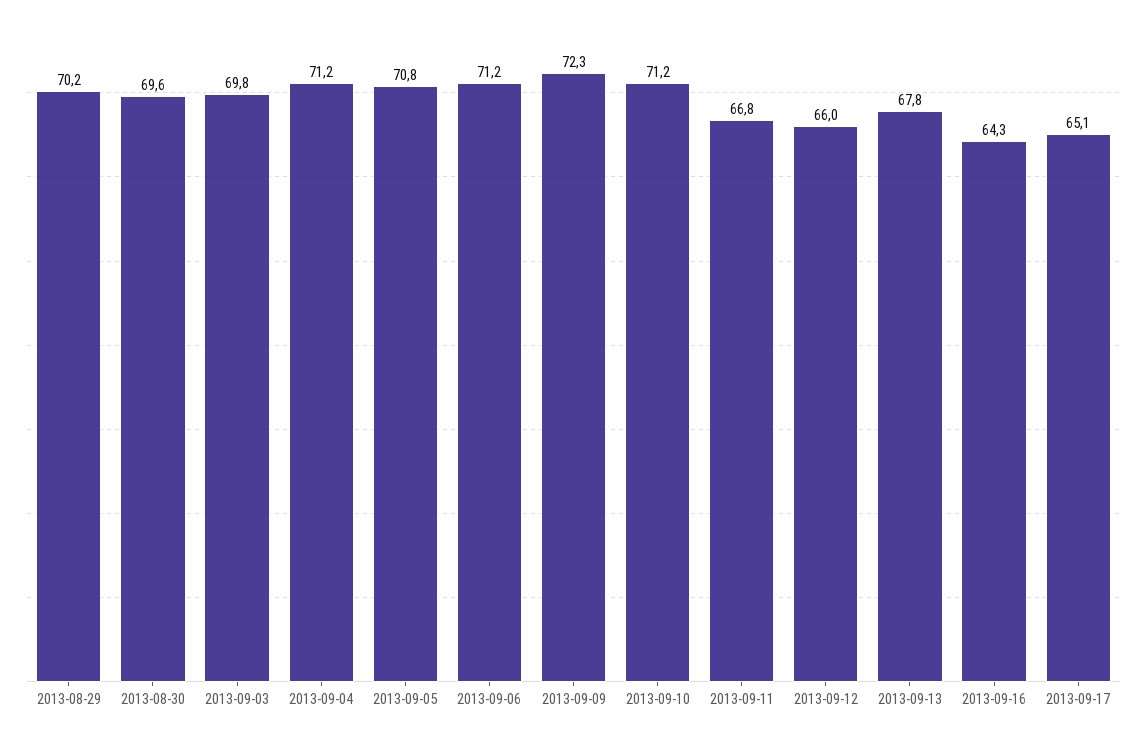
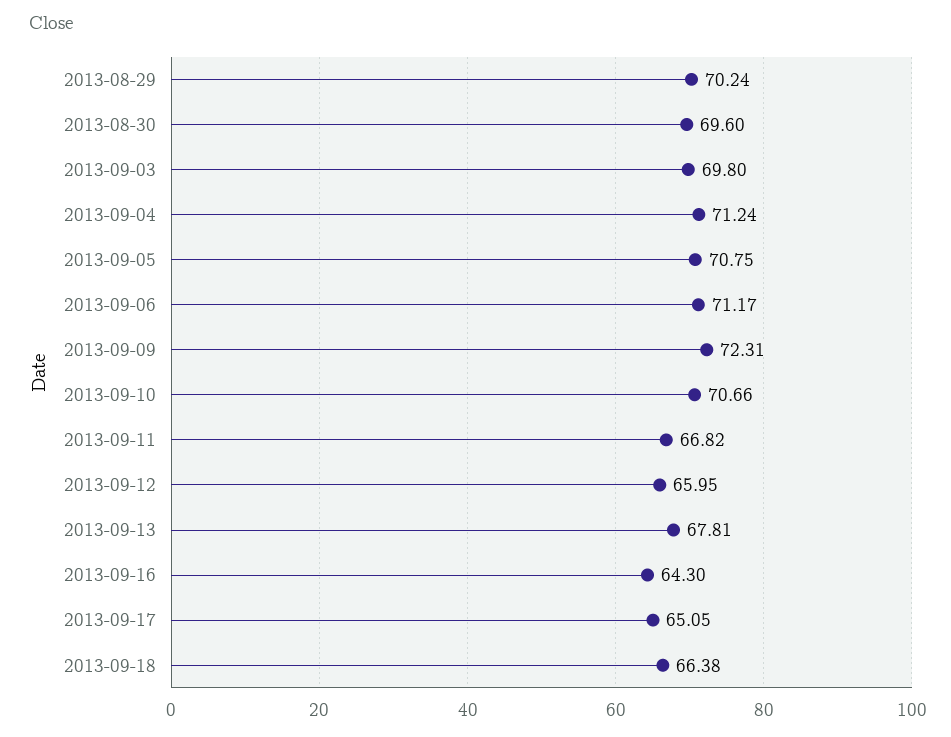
2013-09-10: 71.2 -> 70.66
2013-09-18: none -> 66.38

